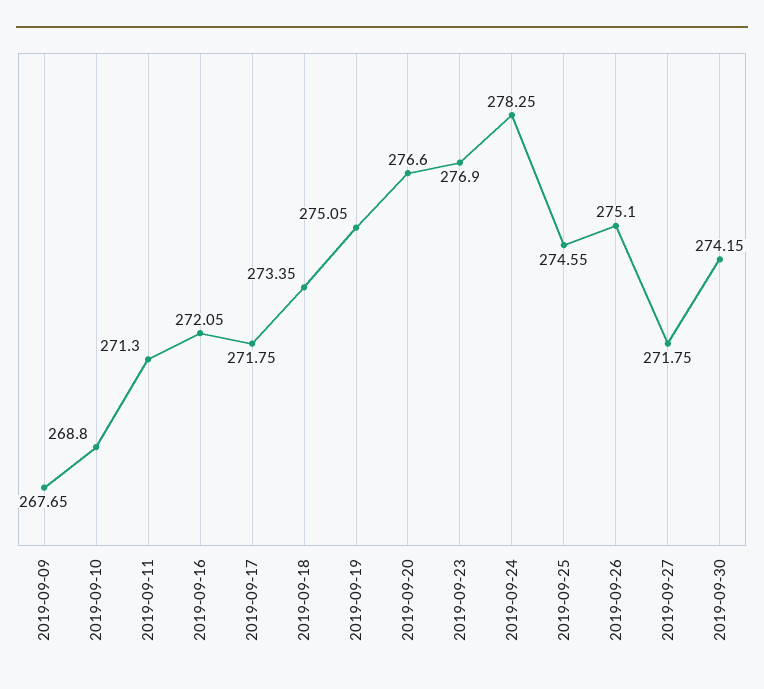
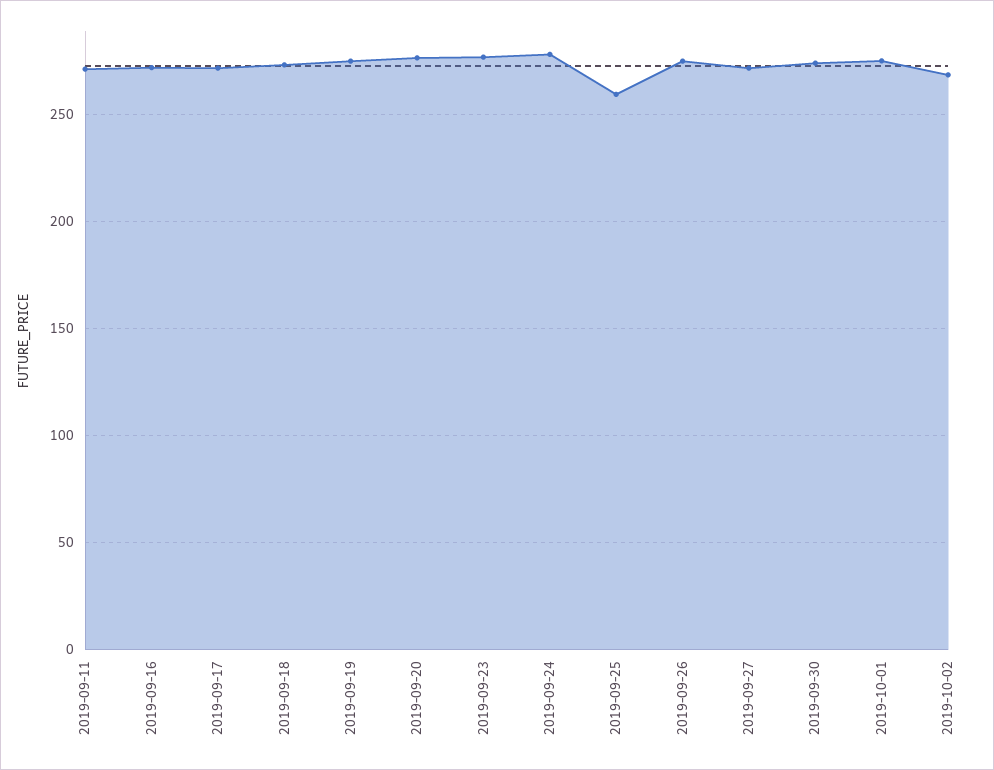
2019-09-09: 267.65 -> none
2019-09-10: 268.8 -> none
2019-09-25: 274.55 -> 260
2019-10-01: none -> 275
2019-10-02: none -> 270

